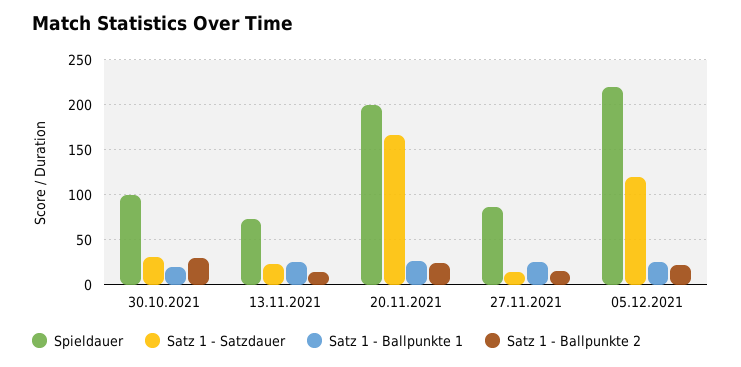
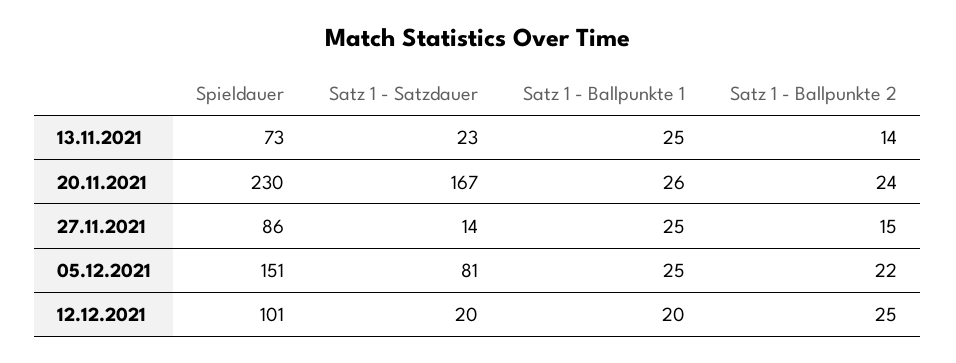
Spieldauer, 30.10.2021: 100 -> none
Satz 1 - Satzdauer, 30.10.2021: 30 -> none
Satz 1 - Ballpunkte 1, 30.10.2021: 20 -> none
Satz 1 - Ballpunkte 2, 30.10.2021: 30 -> none
Spieldauer, 20.11.2021: 200 -> 230
Spieldauer, 05.12.2021: 220 -> 151
Satz 1 - Satzdauer, 05.12.2021: 120 -> 81
Spieldauer, 12.12.2021: none -> 101
Satz 1 - Satzdauer, 12.12.2021: none -> 20
Satz 1 - Ballpunkte 1, 12.12.2021: none -> 20
Satz 1 - Ballpunkte 2, 12.12.2021: none -> 25

